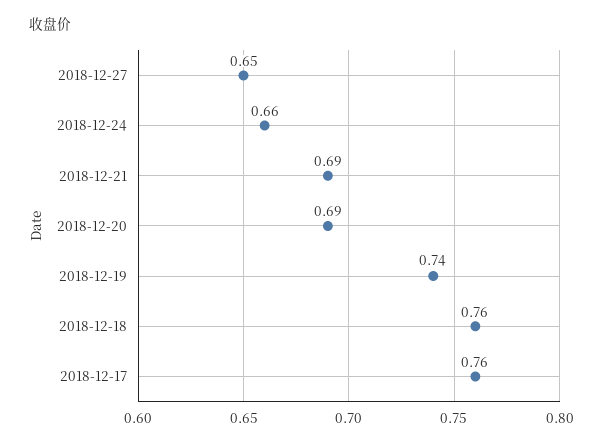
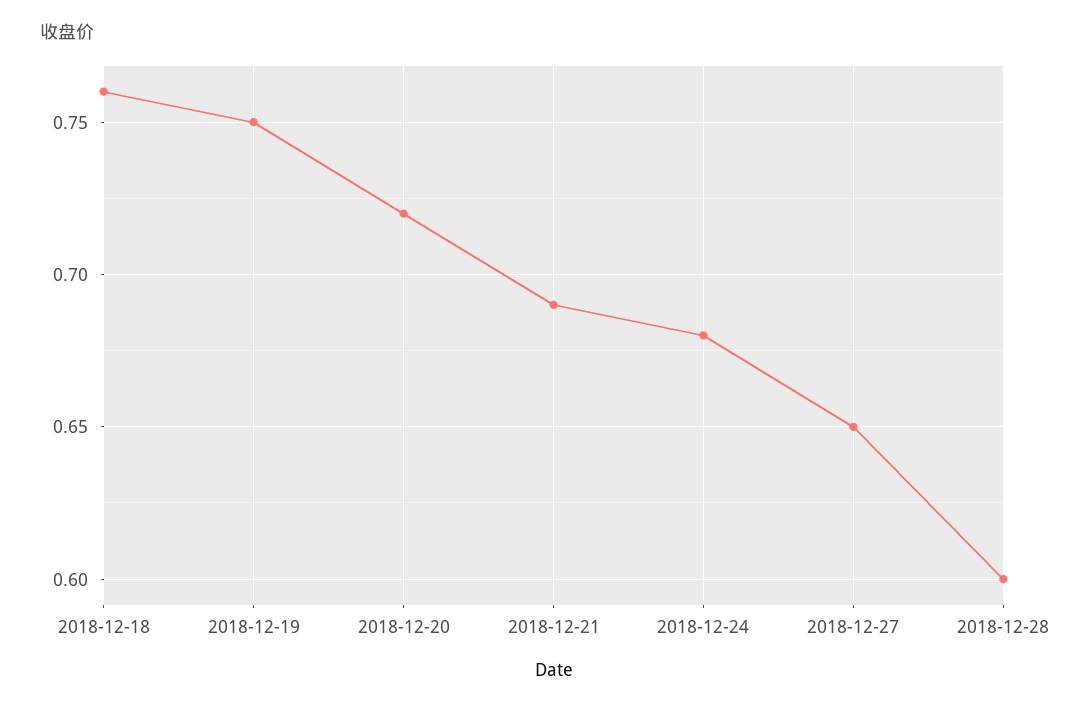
2018-12-24: 0.66 -> 0.68
2018-12-20: 0.69 -> 0.72
2018-12-19: 0.74 -> 0.75
2018-12-17: 0.76 -> none
2018-12-28: none -> 0.6

